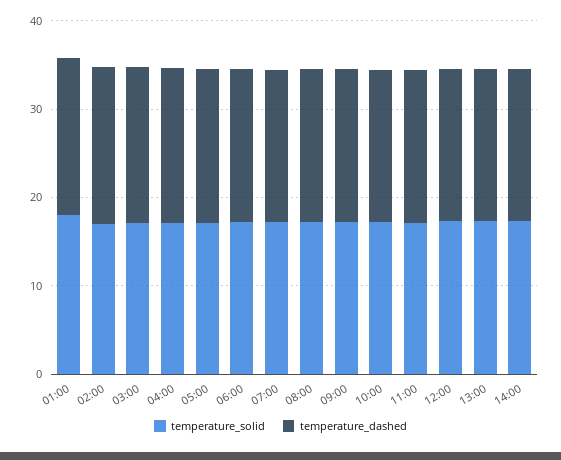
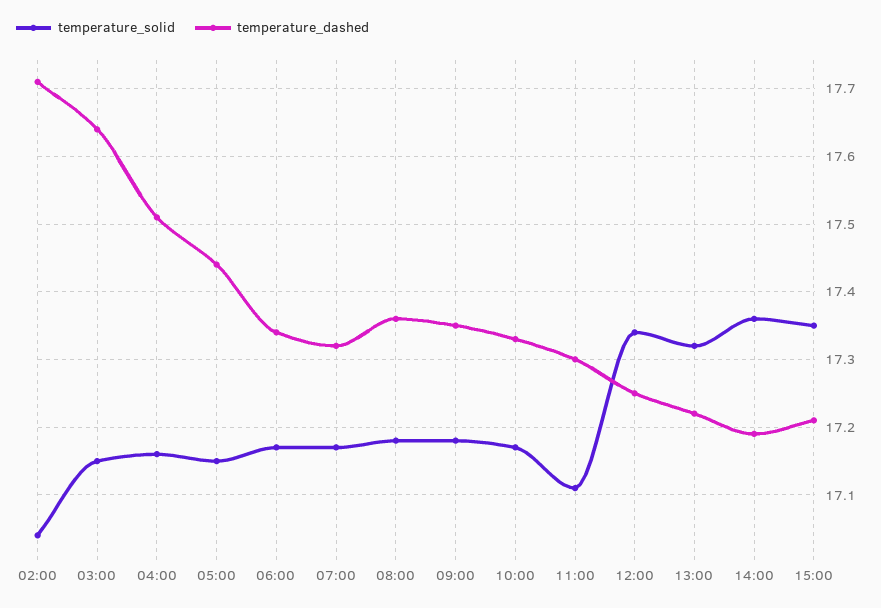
temperature_solid, 01:00: 18 -> none
temperature_dashed, 01:00: 18 -> none
temperature_solid, 15:00: none -> 17.35
temperature_dashed, 15:00: none -> 17.21

